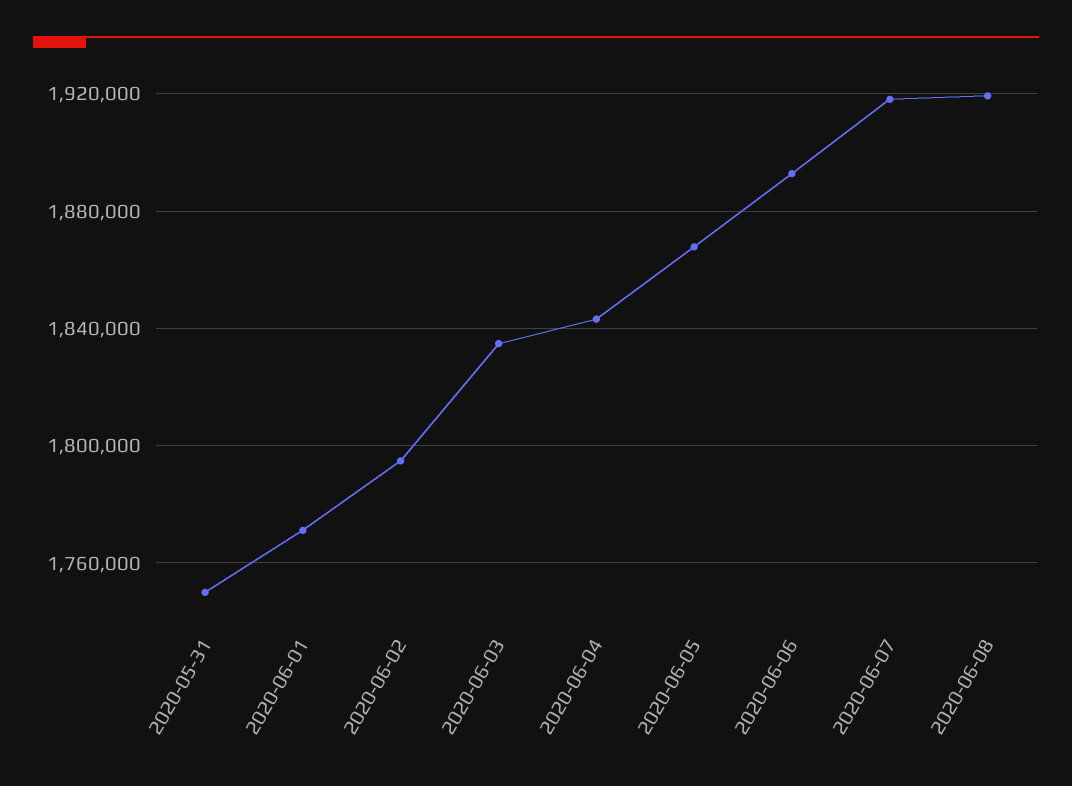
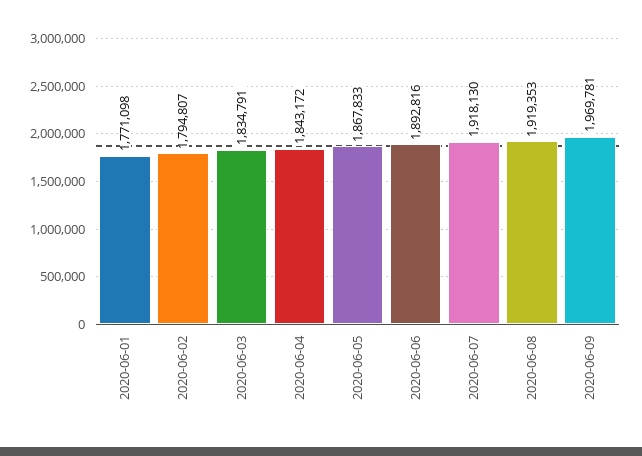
2020-05-31: 1750000 -> none
2020-06-09: none -> 1969781

